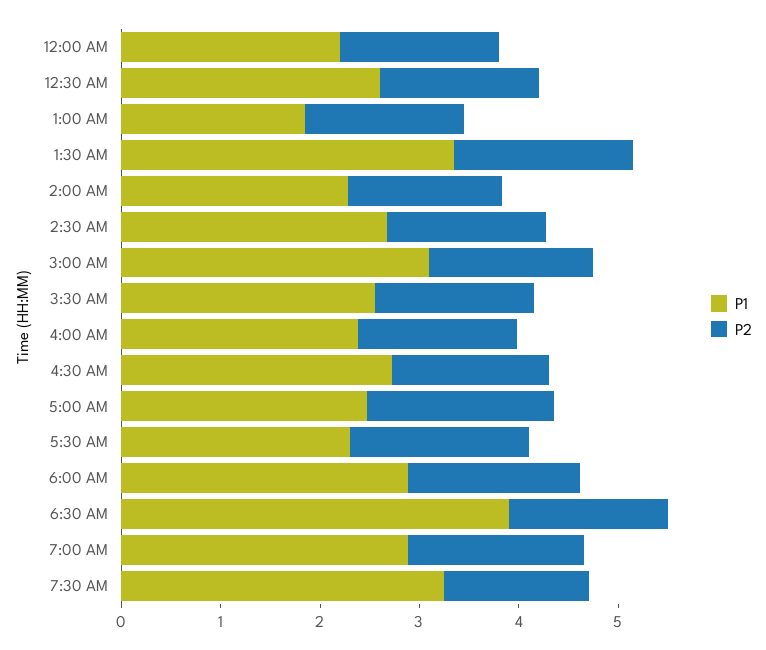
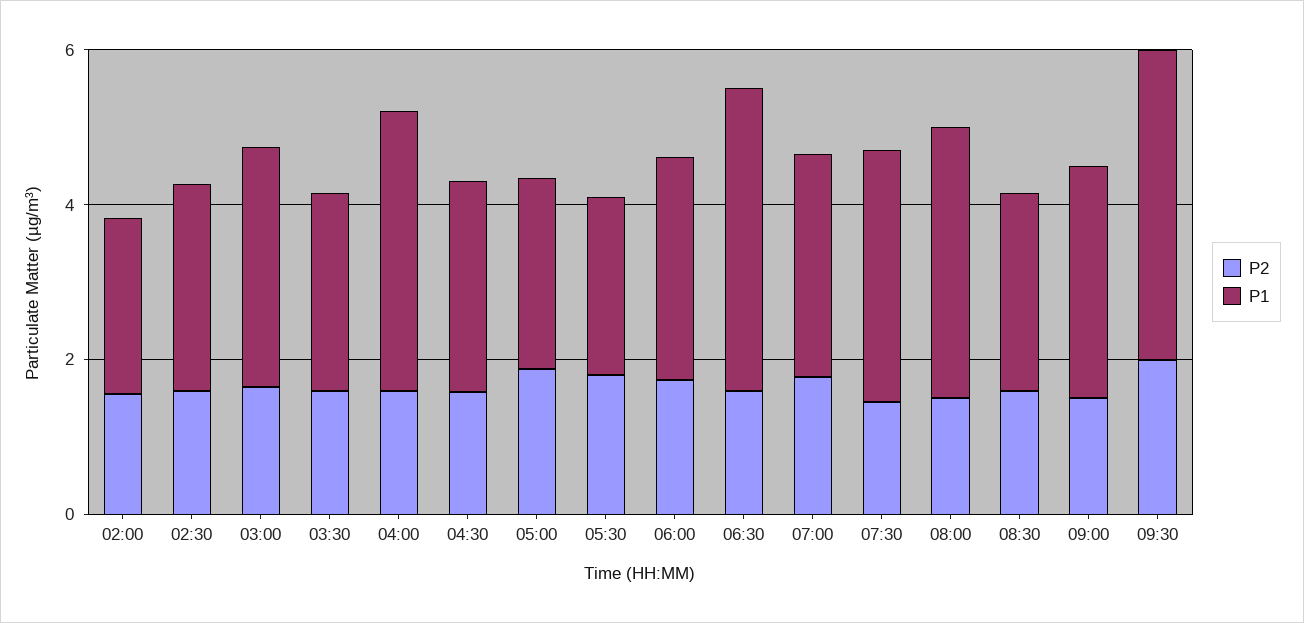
P1, 12:00 AM: 2.2 -> none
P2, 12:00 AM: 1.6 -> none
P1, 12:30 AM: 2.6 -> none
P2, 12:30 AM: 1.6 -> none
P1, 1:00 AM: 1.8 -> none
P2, 1:00 AM: 1.6 -> none
P1, 1:30 AM: 3.4 -> none
P2, 1:30 AM: 1.8 -> none
P1, 4:00 AM: 2.4 -> 3.5
P2, 08:00: none -> 1.5
P1, 08:00: none -> 3.5
P2, 08:30: none -> 1.5
P1, 08:30: none -> 2.5
P2, 09:00: none -> 1.5
P1, 09:00: none -> 3
P2, 09:30: none -> 2
P1, 09:30: none -> 4

